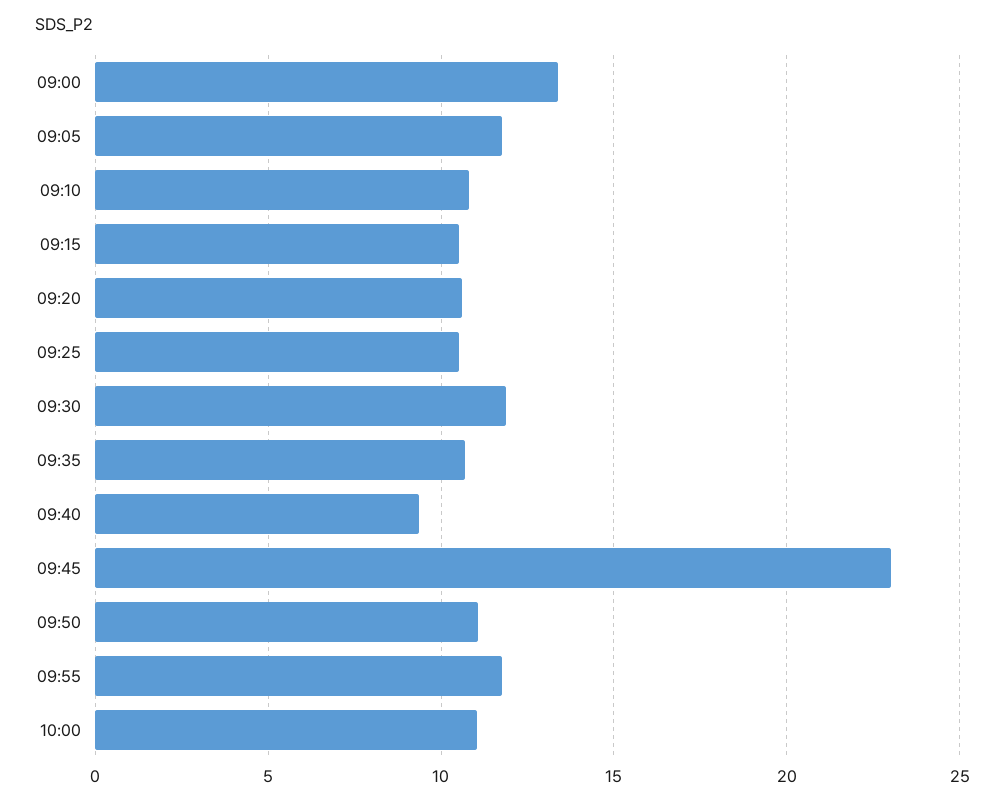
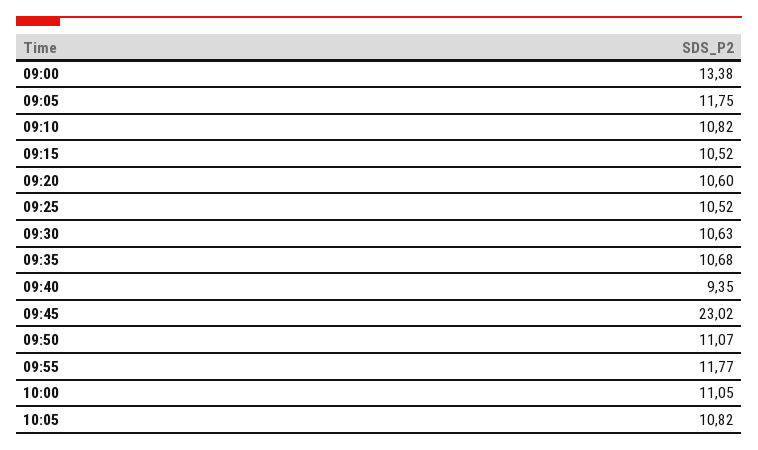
09:30: 12 -> 10.63
10:05: none -> 10.82

